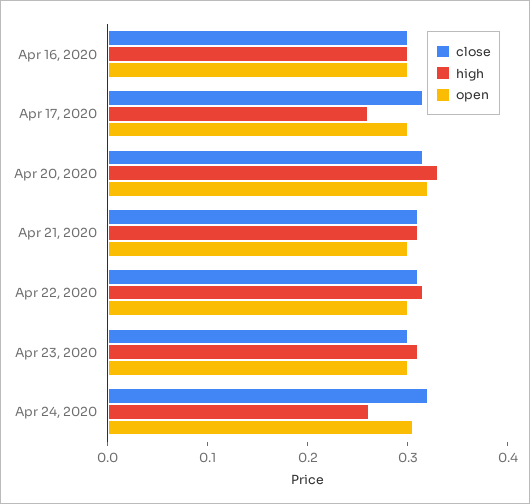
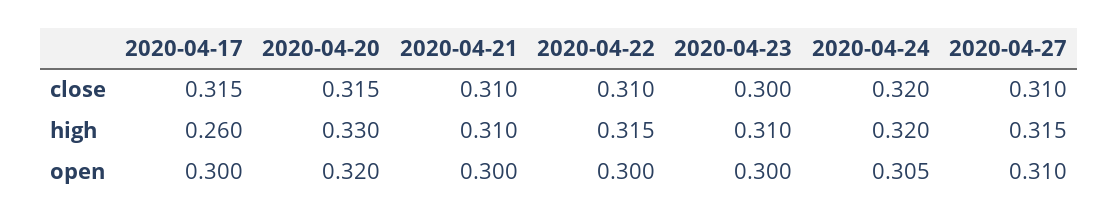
close, Apr 16, 2020: 0.3 -> none
high, Apr 16, 2020: 0.3 -> none
open, Apr 16, 2020: 0.3 -> none
high, Apr 24, 2020: 0.26 -> 0.32
close, 2020-04-27: none -> 0.31
high, 2020-04-27: none -> 0.315
open, 2020-04-27: none -> 0.31

